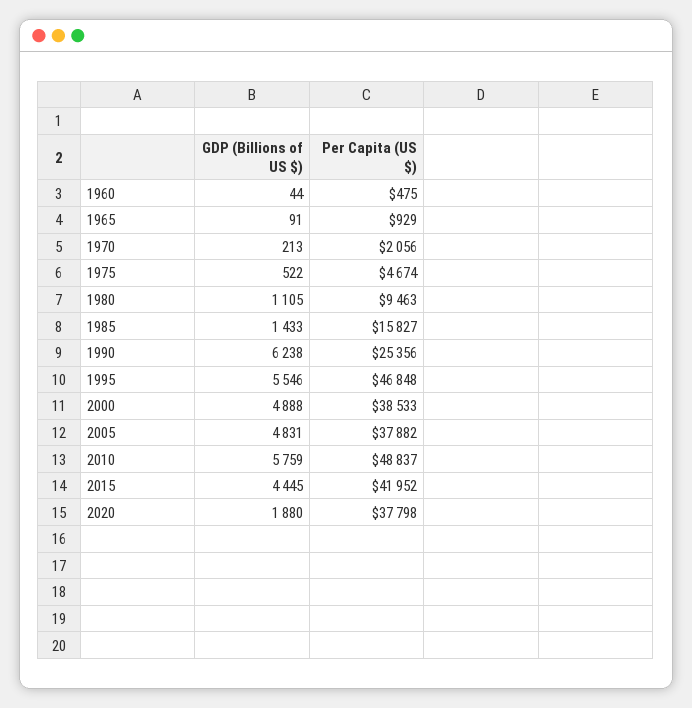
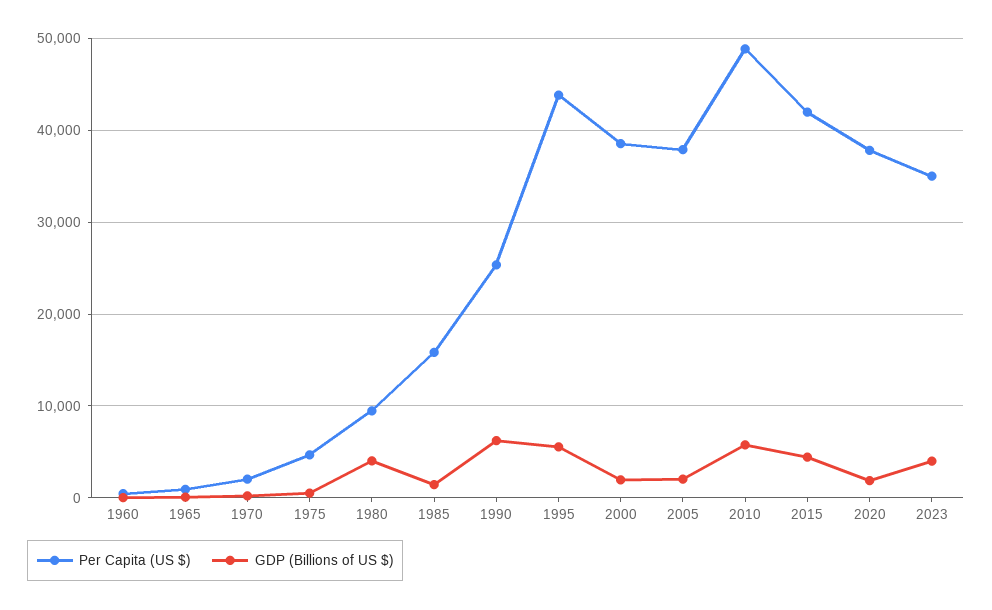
GDP (Billions of US $), 1980: 1105 -> 4000
Per Capita (US $), 1995: 46848 -> 44000
GDP (Billions of US $), 2000: 4888 -> 2000
GDP (Billions of US $), 2005: 4831 -> 2000
Per Capita (US $), 2023: none -> 35000
GDP (Billions of US $), 2023: none -> 4000

